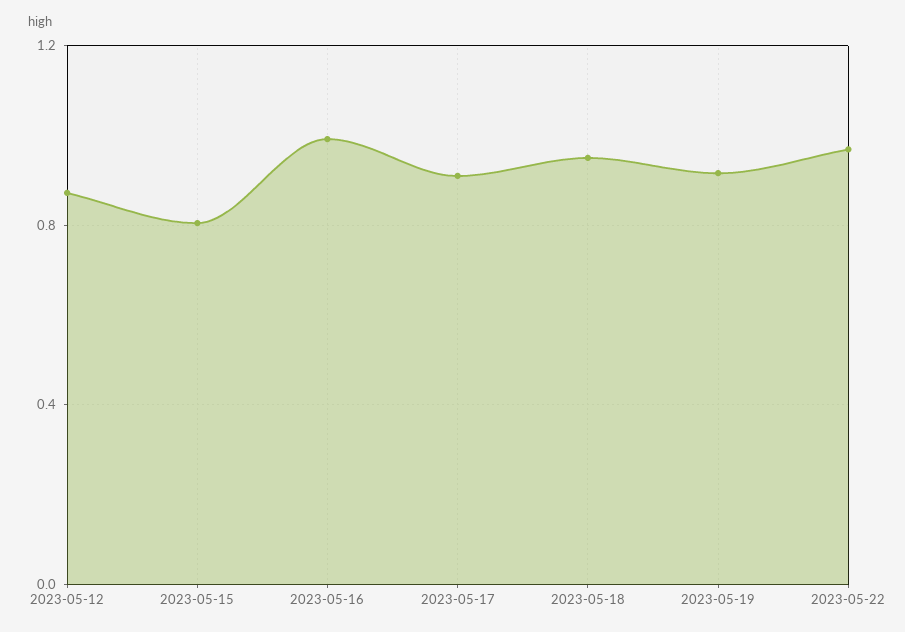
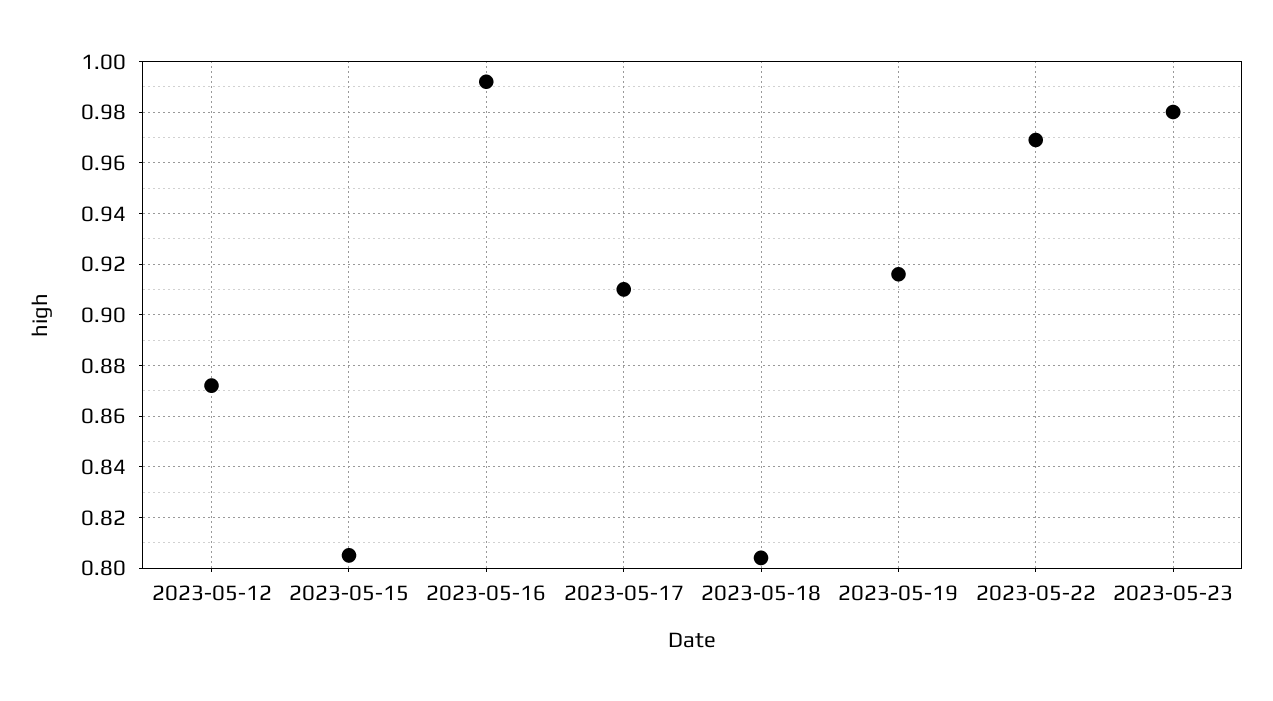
2023-05-18: 0.95 -> 0.805
2023-05-23: none -> 0.98

